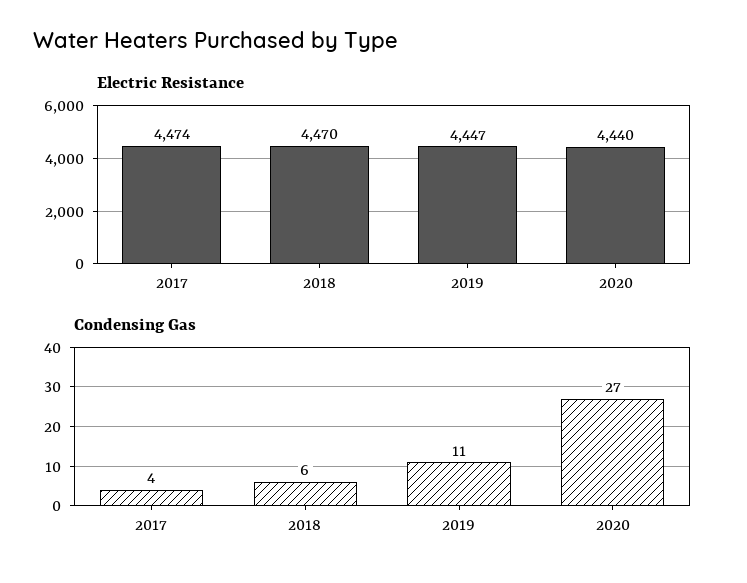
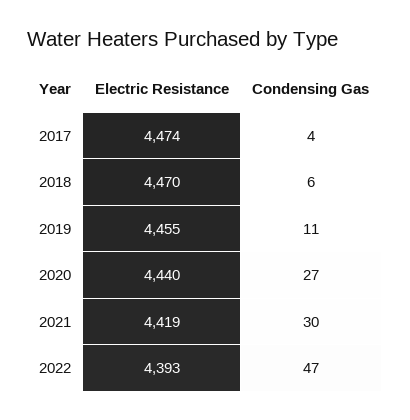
Electric Resistance, 2019: 4447 -> 4455
Electric Resistance, 2021: none -> 4419
Condensing Gas, 2021: none -> 30
Electric Resistance, 2022: none -> 4393
Condensing Gas, 2022: none -> 47

